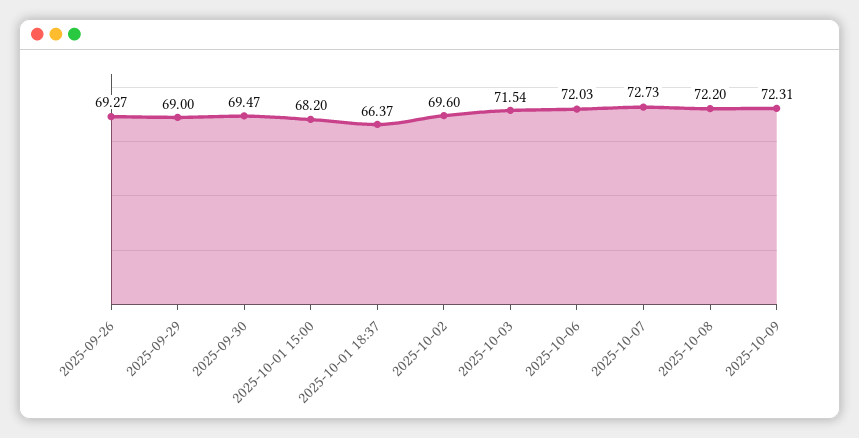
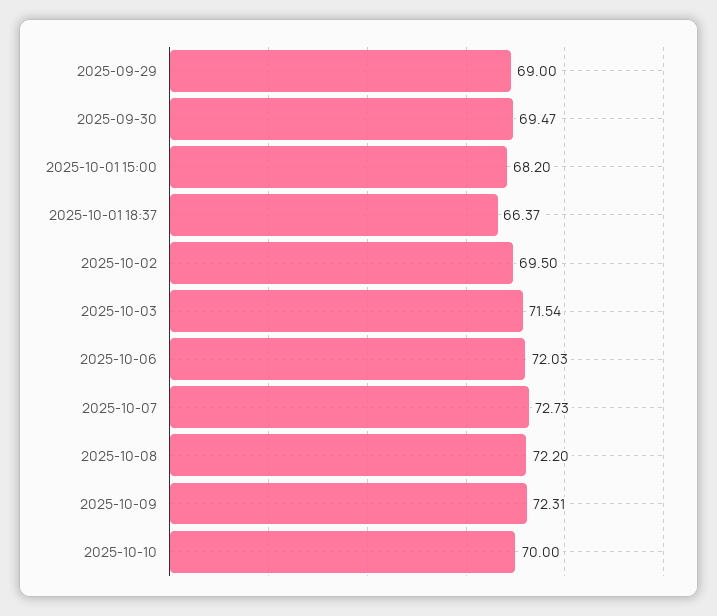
2025-09-26: 69.27 -> none
2025-10-02: 69.6 -> 69.5
2025-10-10: none -> 70

